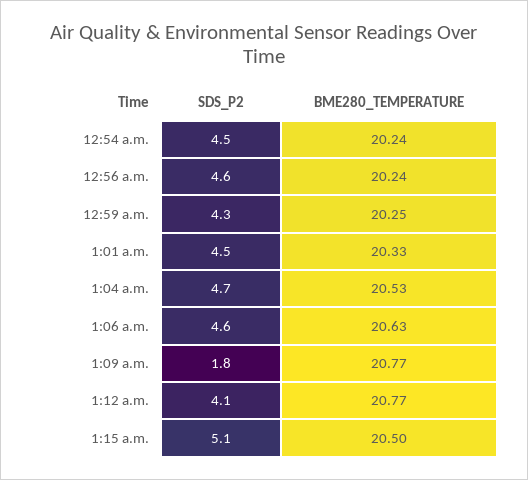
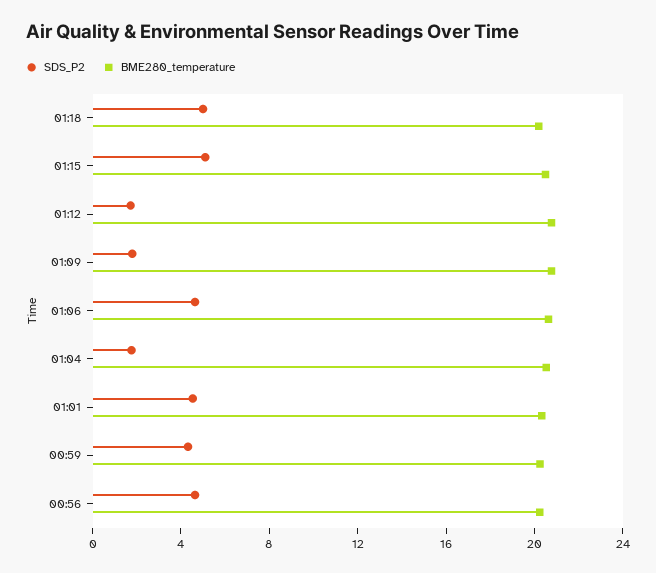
SDS_P2, 12:54 a.m.: 4.5 -> none
BME280_TEMPERATURE, 12:54 a.m.: 20.24 -> none
SDS_P2, 1:04 a.m.: 4.7 -> 2
SDS_P2, 1:12 a.m.: 4.1 -> 2
SDS_P2, 01:18: none -> 5
BME280_TEMPERATURE, 01:18: none -> 20

